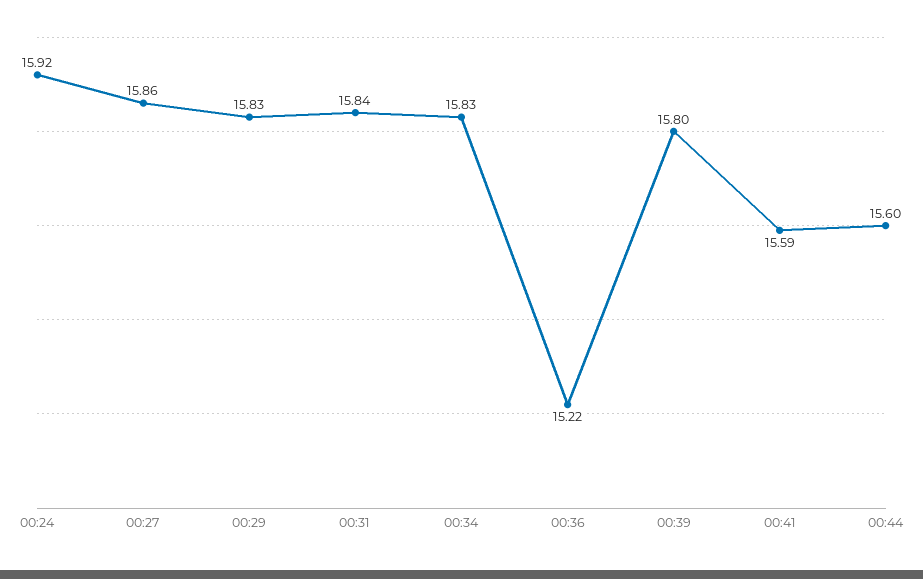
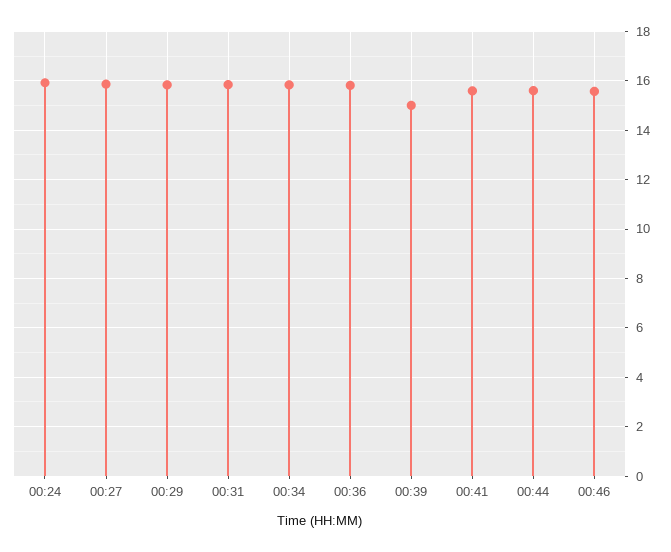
00:36: 15.22 -> 15.75
00:39: 15.8 -> 15
00:46: none -> 15.5

